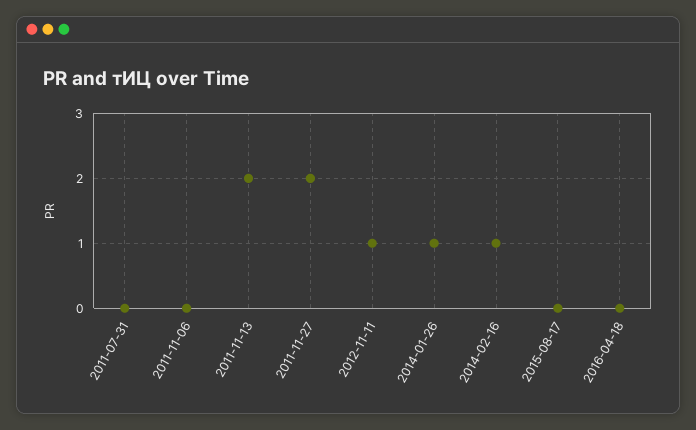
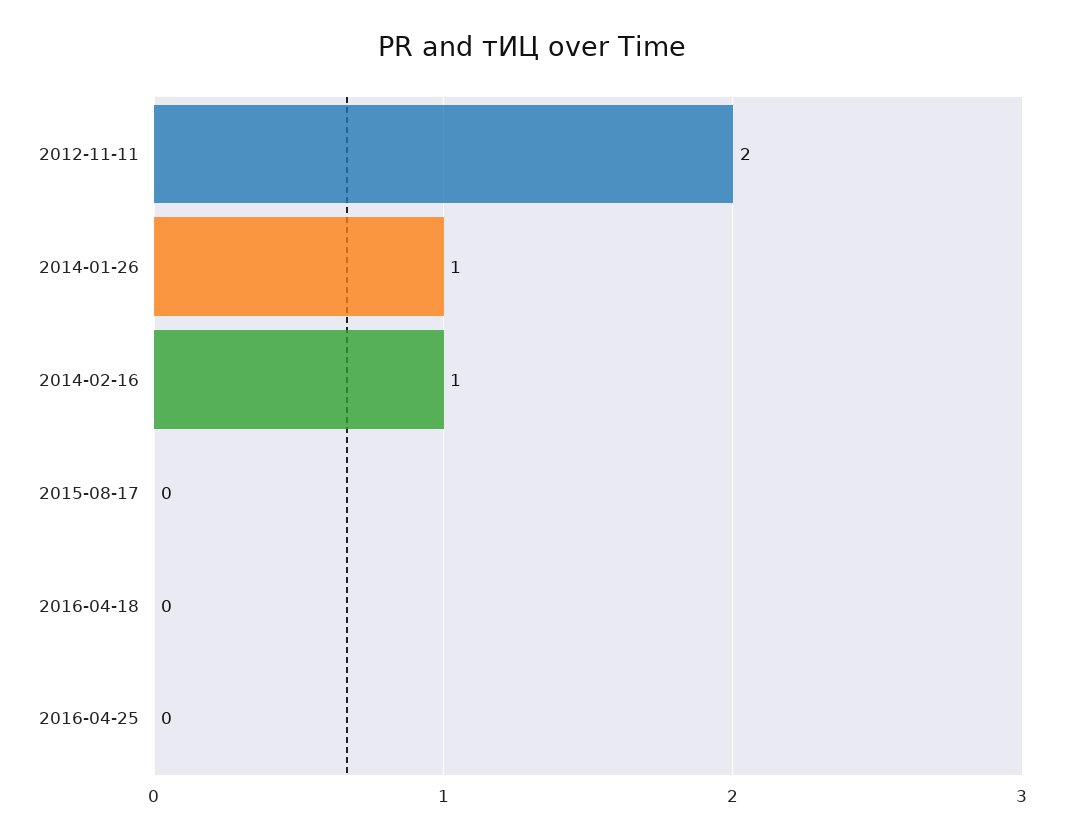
2011-07-31: 0 -> none
2011-11-06: 0 -> none
2011-11-13: 2 -> none
2011-11-27: 2 -> none
2012-11-11: 1 -> 2
2016-04-25: none -> 0

